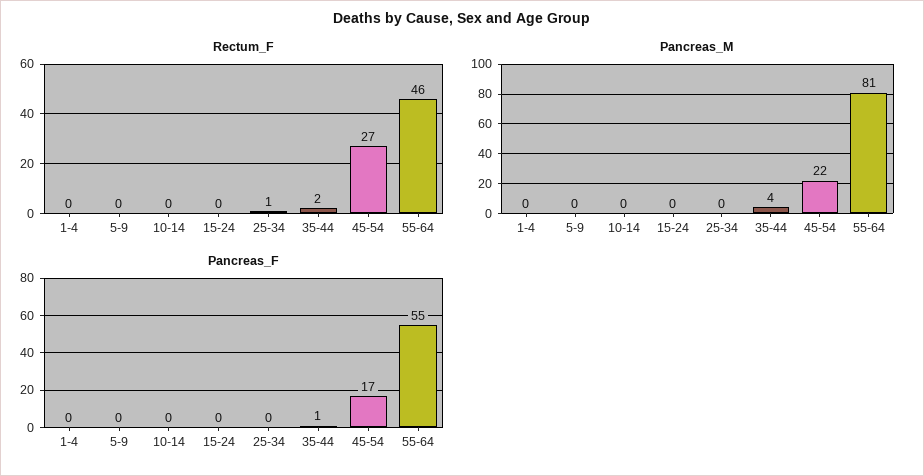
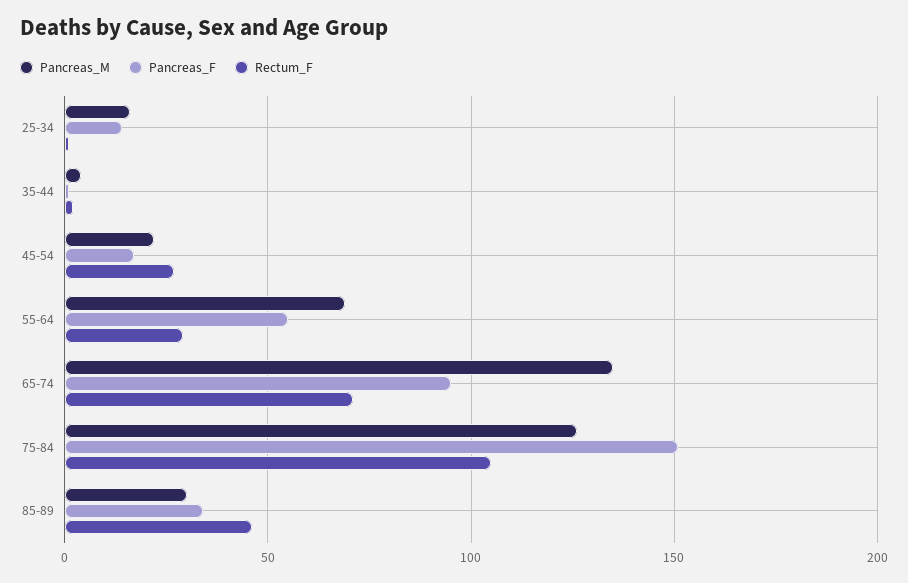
Rectum_F, 1-4: 0 -> none
Rectum_F, 5-9: 0 -> none
Rectum_F, 10-14: 0 -> none
Rectum_F, 15-24: 0 -> none
Rectum_F, 55-64: 46 -> 30
Pancreas_M, 1-4: 0 -> none
Pancreas_M, 5-9: 0 -> none
Pancreas_M, 10-14: 0 -> none
Pancreas_M, 15-24: 0 -> none
Pancreas_M, 25-34: 0 -> 15
Pancreas_M, 55-64: 81 -> 70
Pancreas_F, 1-4: 0 -> none
Pancreas_F, 5-9: 0 -> none
Pancreas_F, 10-14: 0 -> none
Pancreas_F, 15-24: 0 -> none
Pancreas_F, 25-34: 0 -> 15
Pancreas_M, 65-74: none -> 135
Pancreas_F, 65-74: none -> 95
Rectum_F, 65-74: none -> 70
Pancreas_M, 75-84: none -> 125
Pancreas_F, 75-84: none -> 150
Rectum_F, 75-84: none -> 105
Pancreas_M, 85-89: none -> 30
Pancreas_F, 85-89: none -> 35
Rectum_F, 85-89: none -> 45

